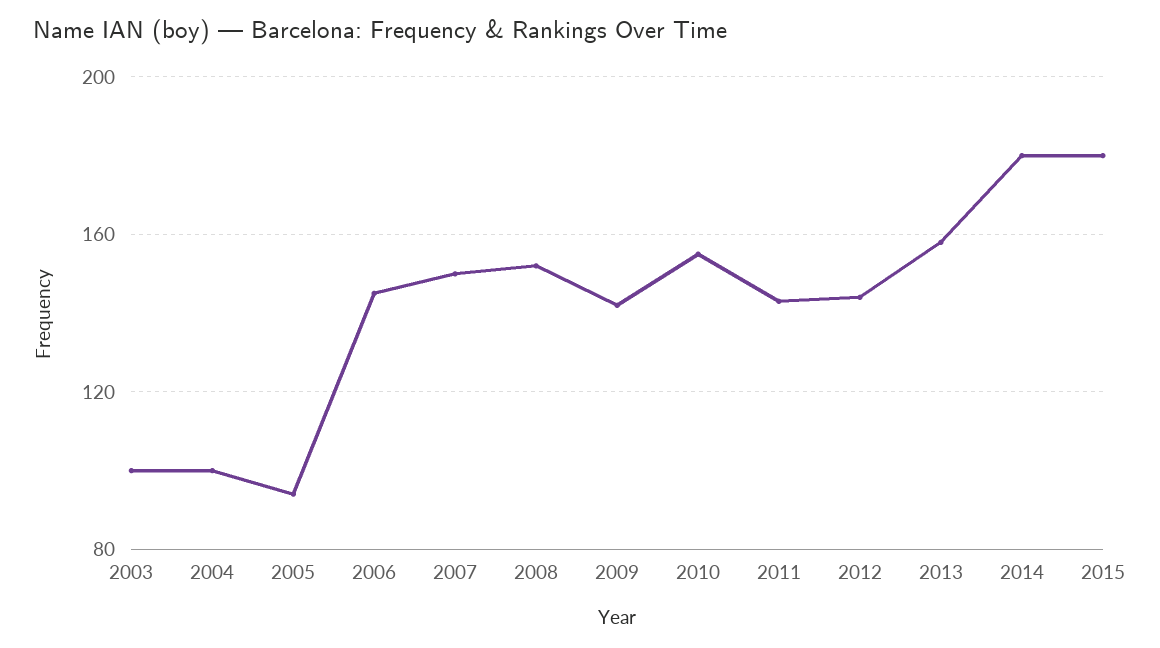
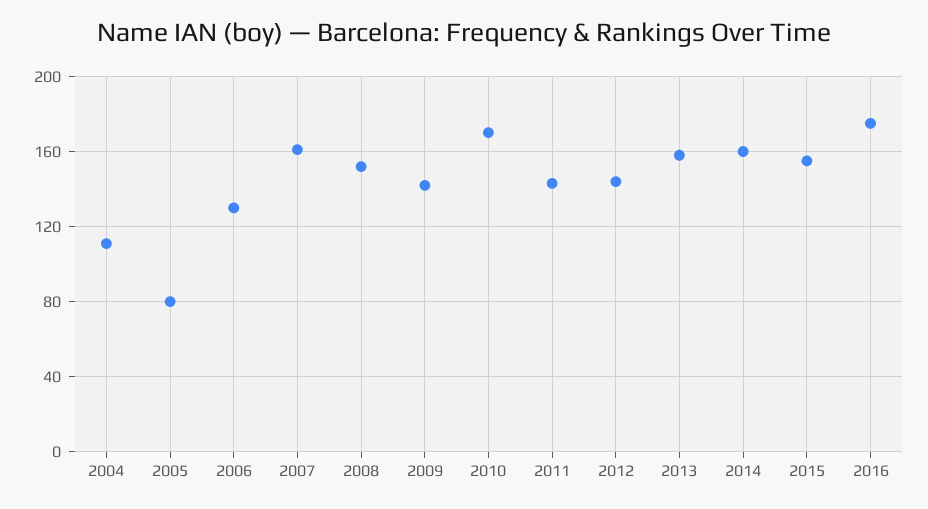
2003: 100 -> none
2004: 100 -> 110
2005: 95 -> 80
2006: 145 -> 130
2007: 150 -> 160
2010: 155 -> 170
2014: 180 -> 160
2015: 180 -> 155
2016: none -> 175

